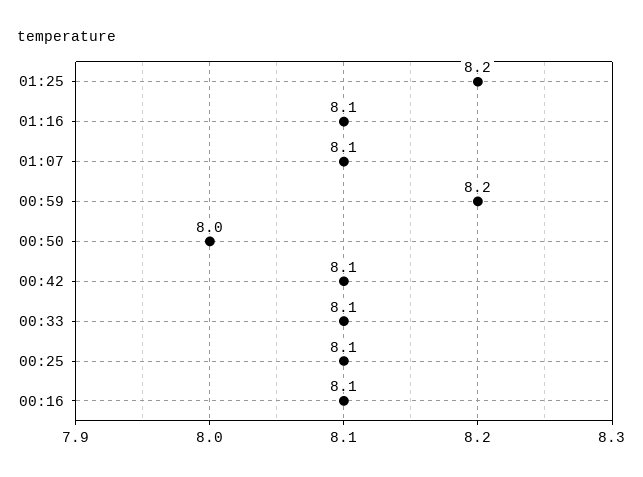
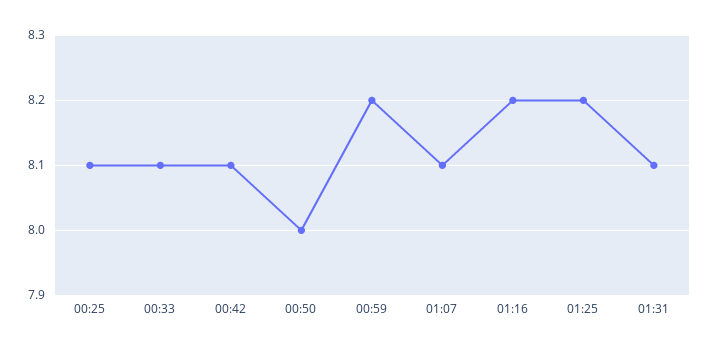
01:16: 8.1 -> 8.2
00:16: 8.1 -> none
01:31: none -> 8.1

